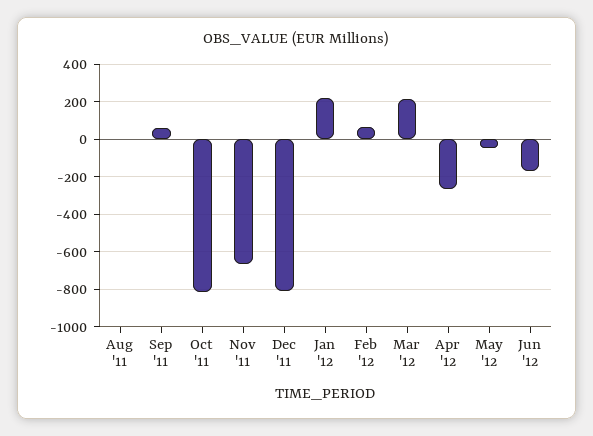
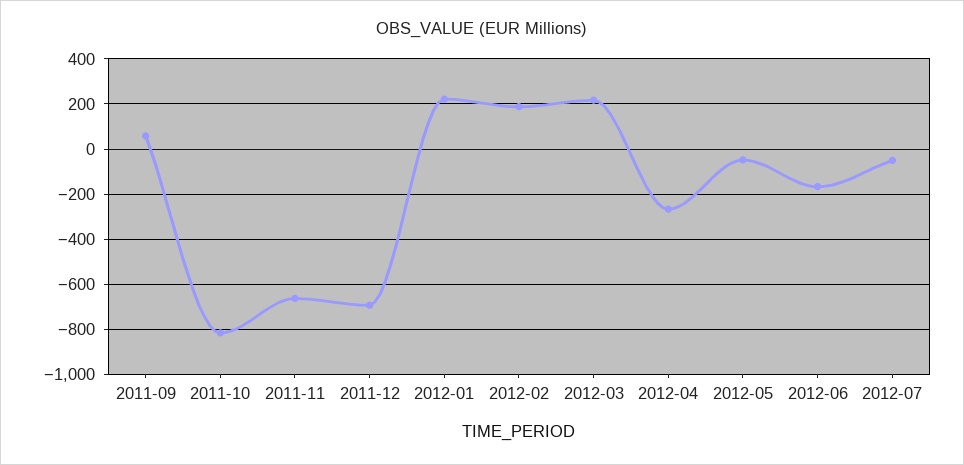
Aug '11: 0 -> none
Dec '11: -800 -> -700
Feb '12: 50 -> 200
2012-07: none -> -50

